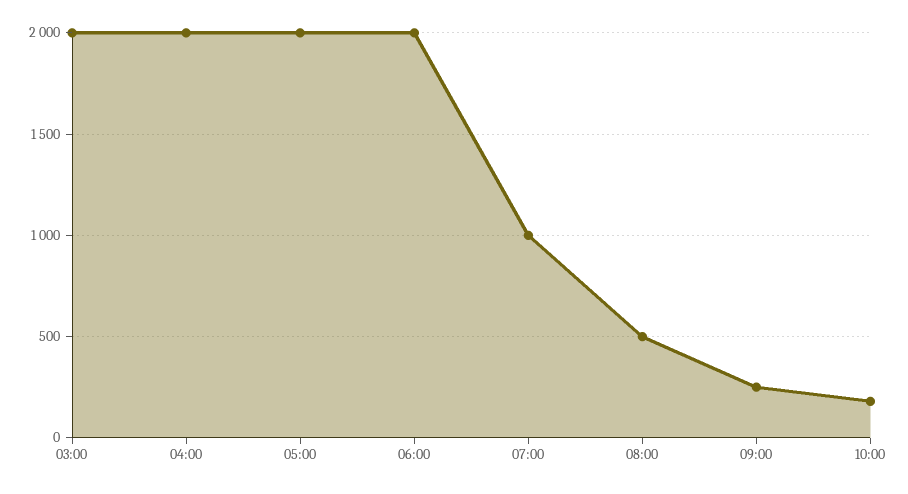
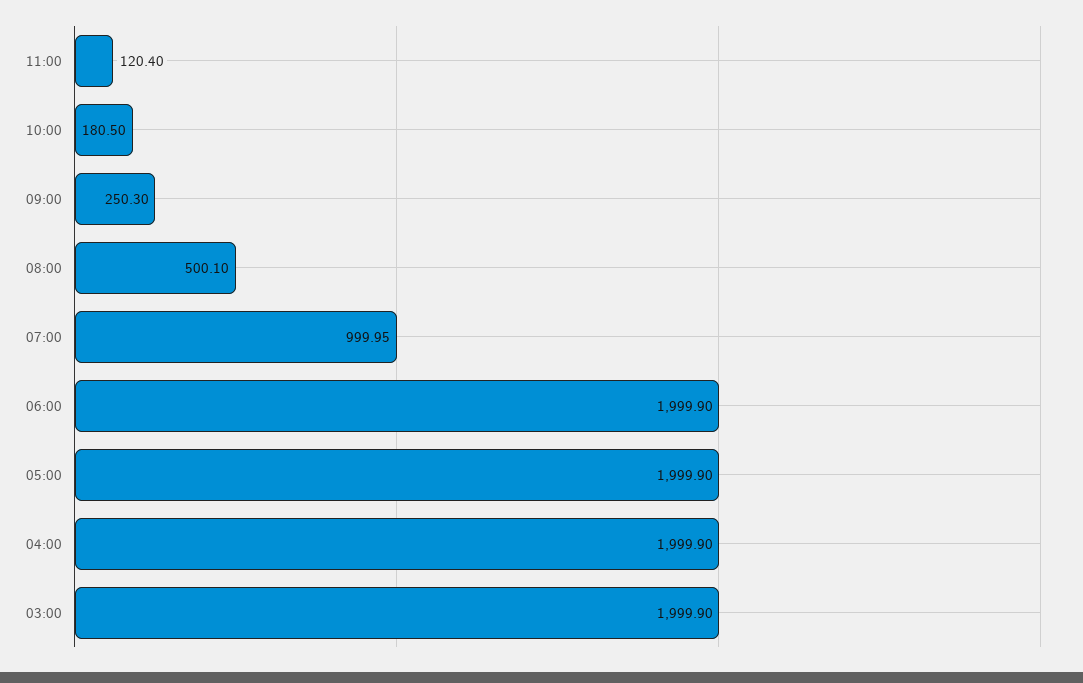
11:00: none -> 120.4

